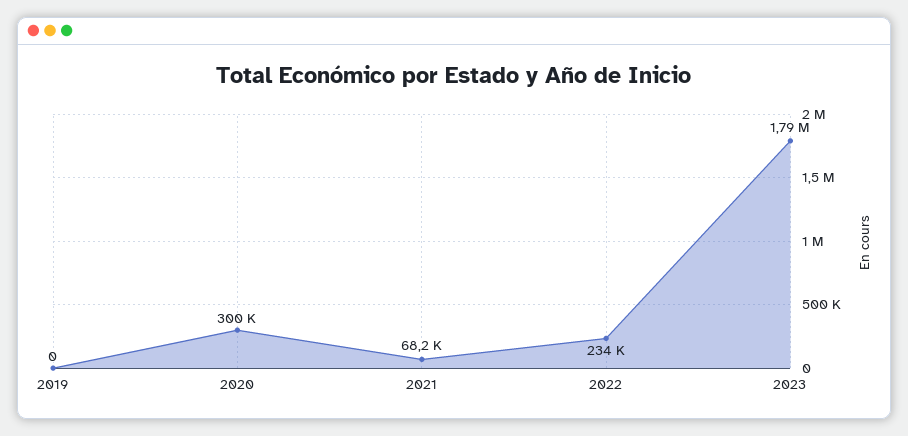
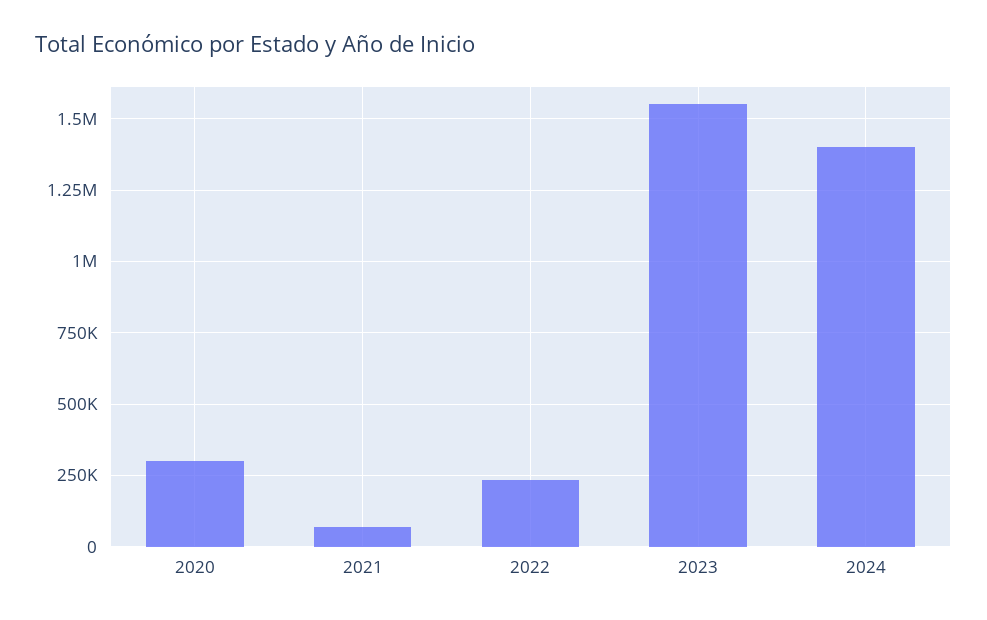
2019: 0 -> none
2023: 1790000 -> 1550000
2024: none -> 1400000

